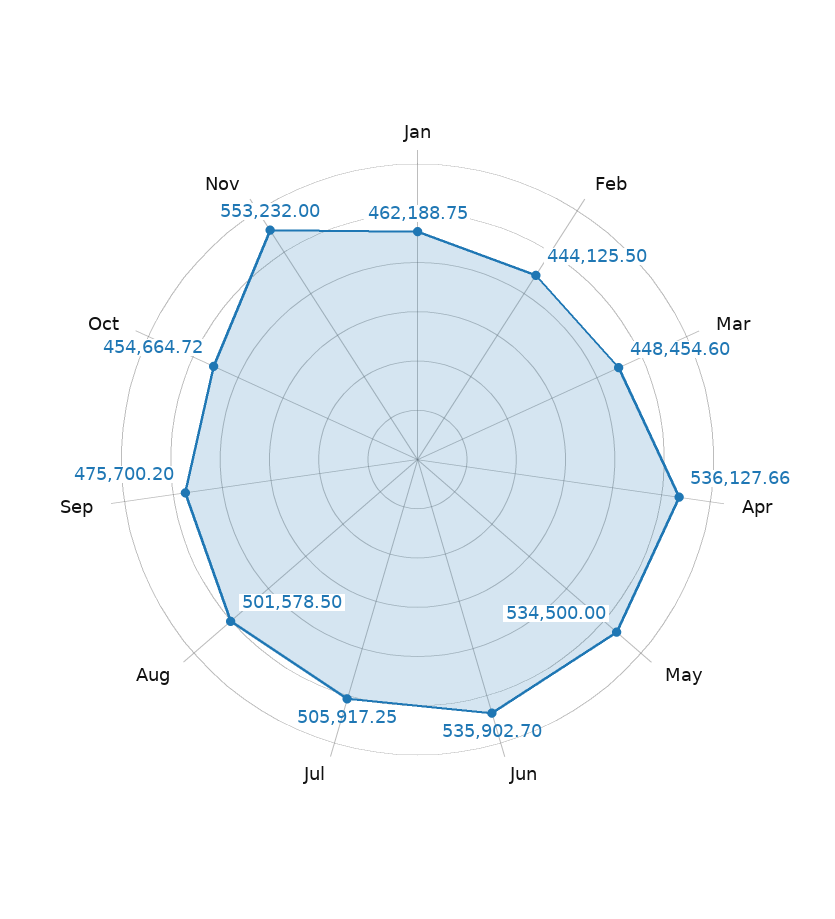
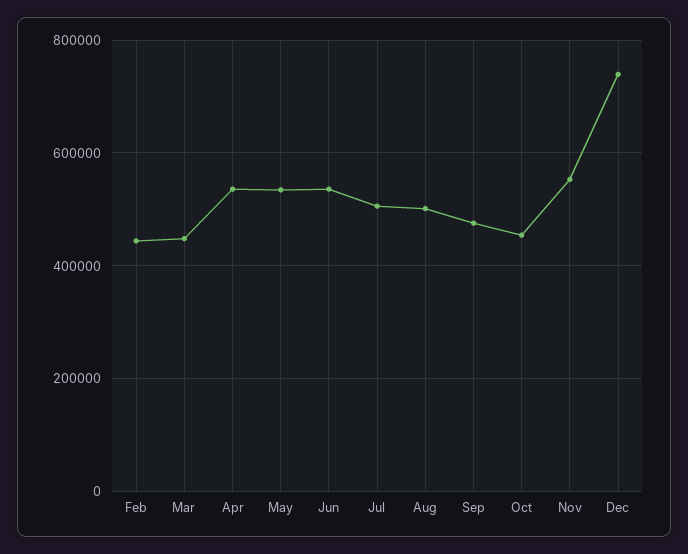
Jan: 462188.75 -> none
Dec: none -> 740000

